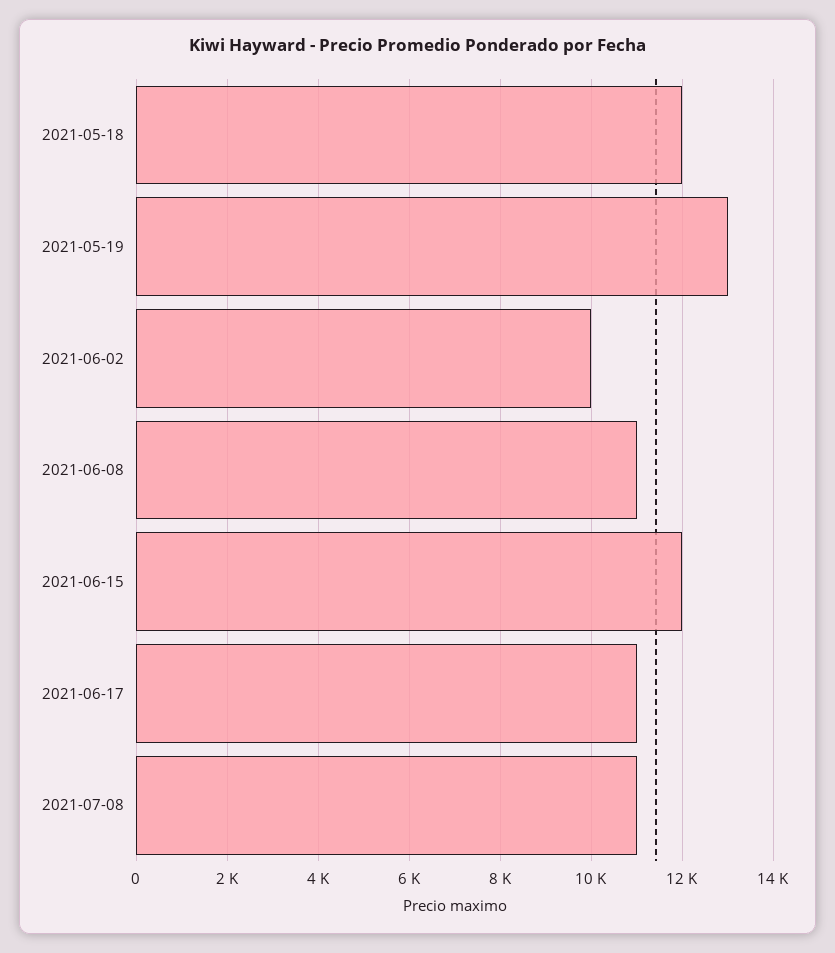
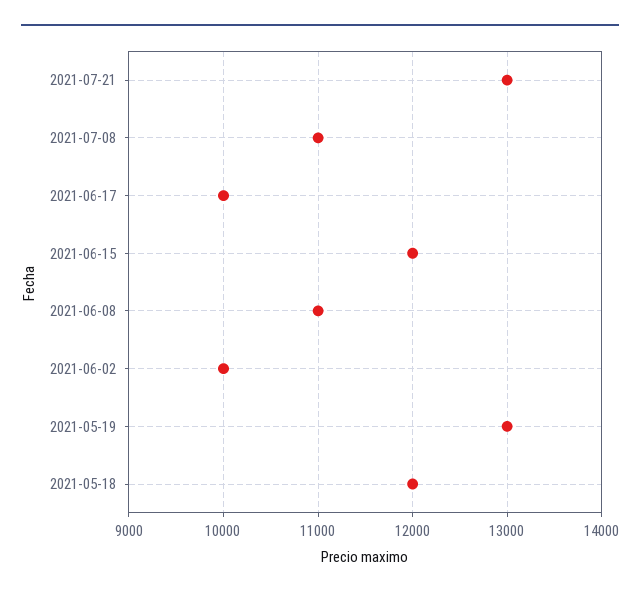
2021-06-17: 11000 -> 10000
2021-07-21: none -> 13000

